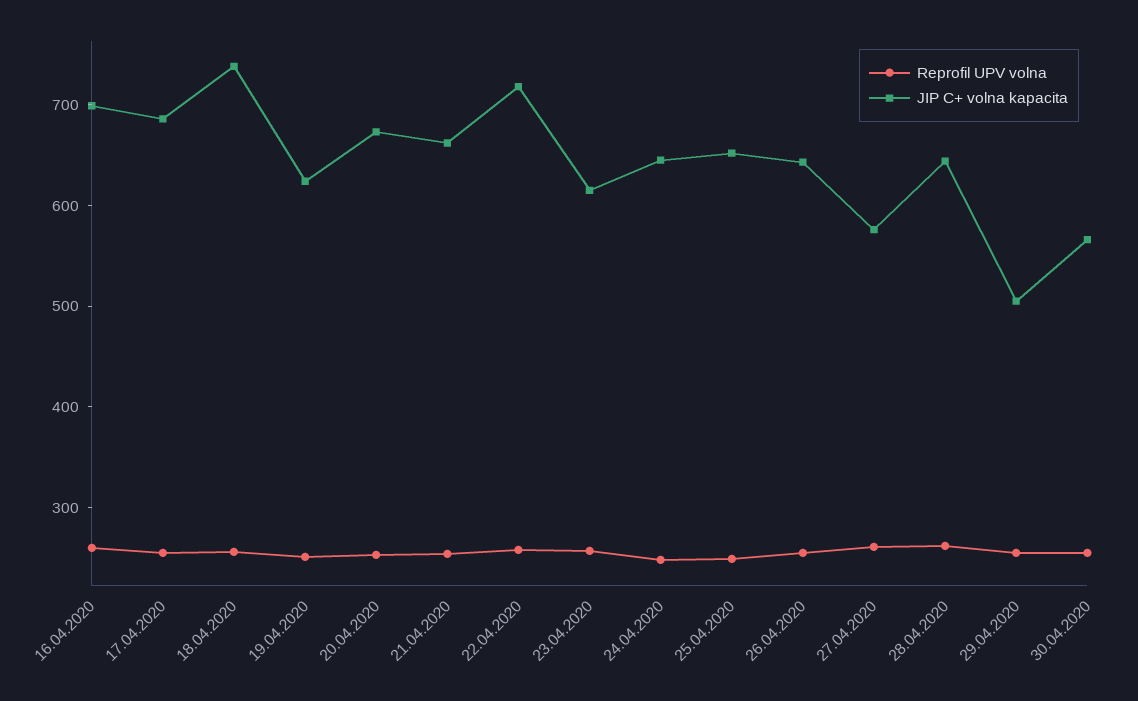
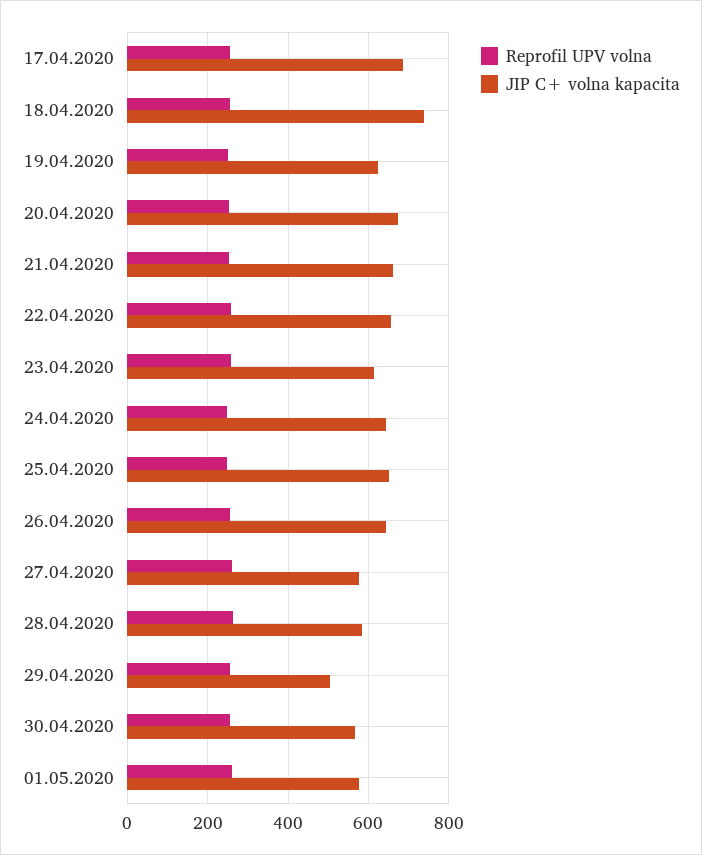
Reprofil UPV volna, 16.04.2020: 260 -> none
JIP C+ volna kapacita, 16.04.2020: 700 -> none
JIP C+ volna kapacita, 22.04.2020: 720 -> 660
JIP C+ volna kapacita, 28.04.2020: 640 -> 580
Reprofil UPV volna, 01.05.2020: none -> 260
JIP C+ volna kapacita, 01.05.2020: none -> 580

